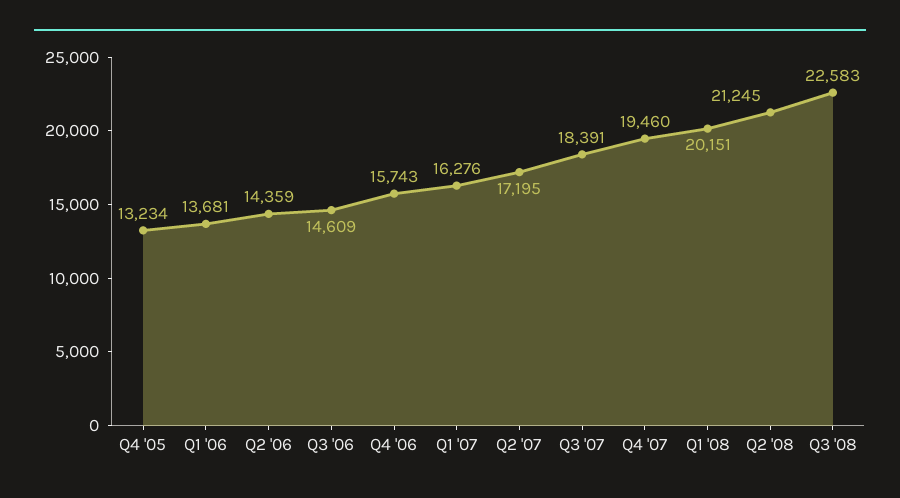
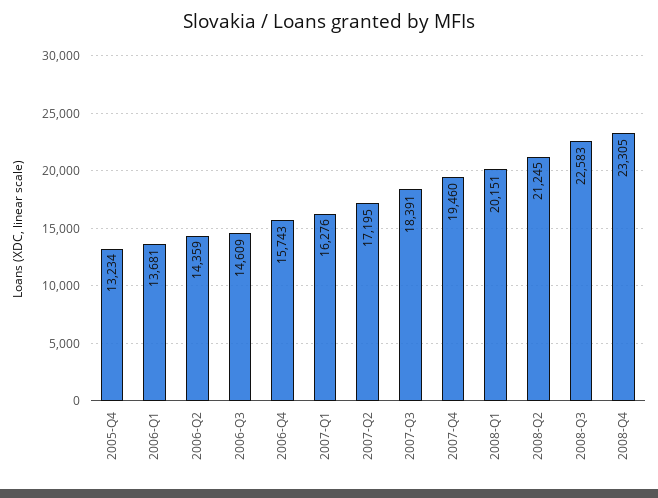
2008-Q4: none -> 23305

